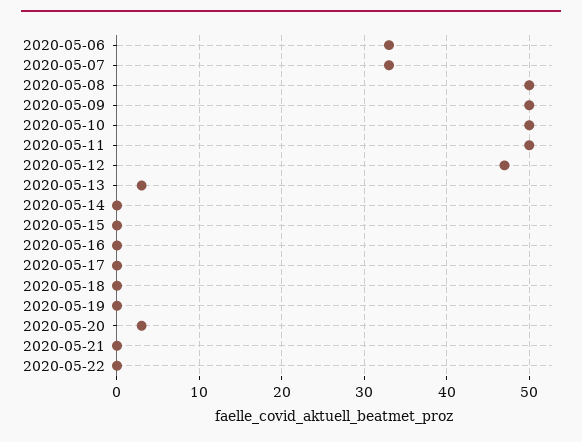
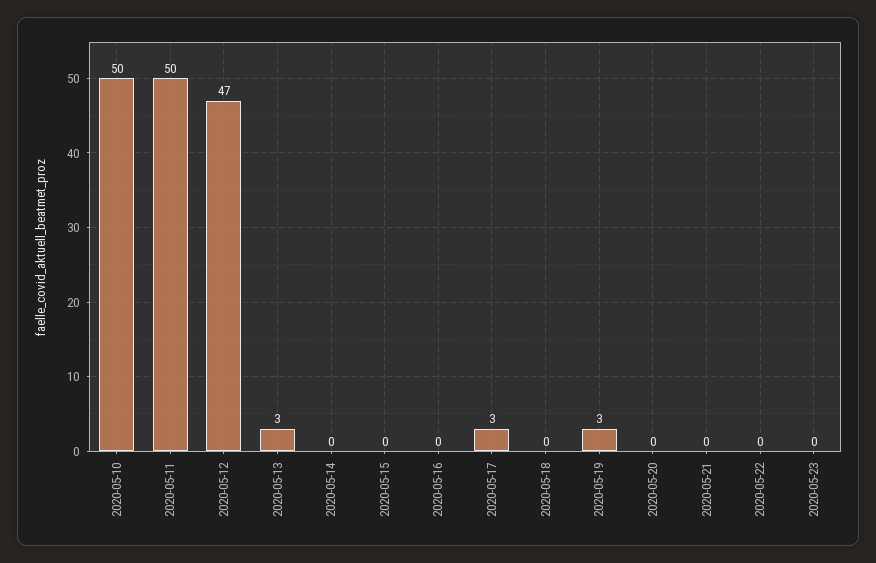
2020-05-06: 33 -> none
2020-05-07: 33 -> none
2020-05-08: 50 -> none
2020-05-09: 50 -> none
2020-05-17: 0 -> 3
2020-05-19: 0 -> 3
2020-05-20: 3 -> 0
2020-05-23: none -> 0

